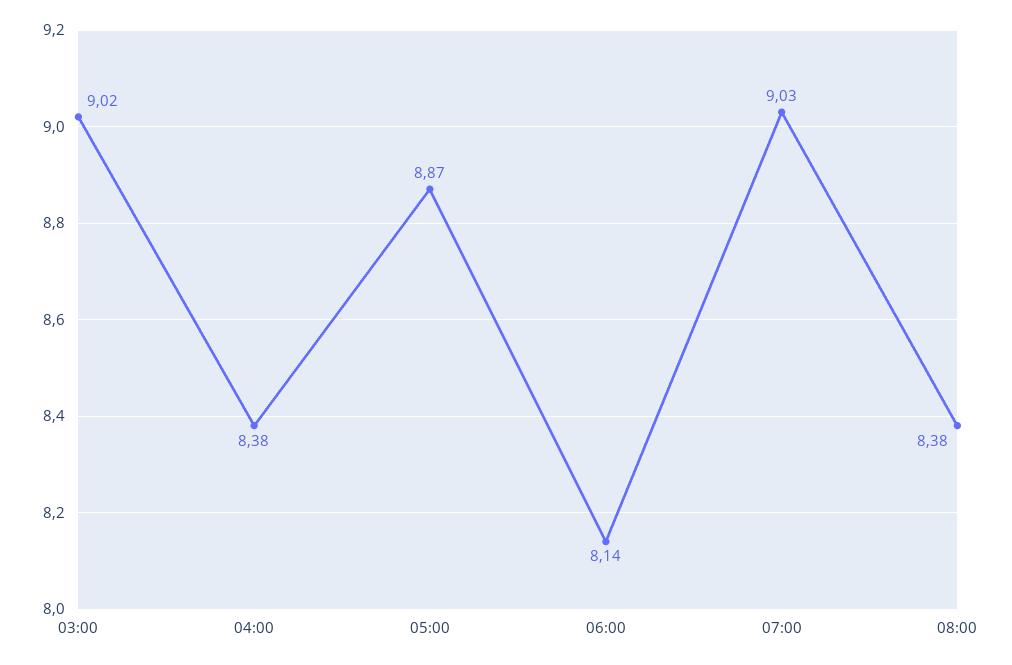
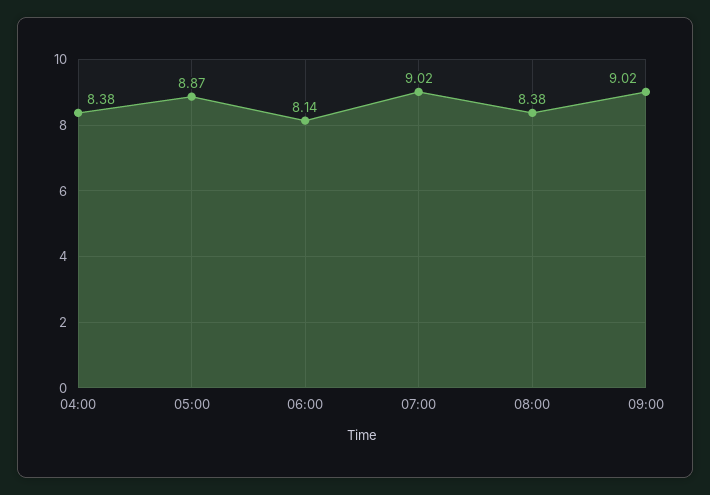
03:00: 9.02 -> none
07:00: 9.03 -> 9.02
09:00: none -> 9.02

